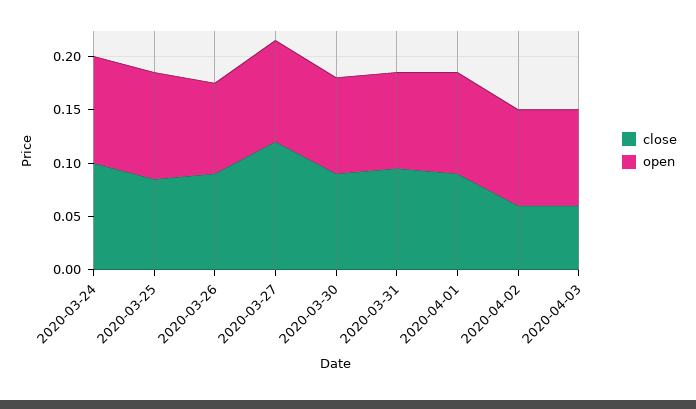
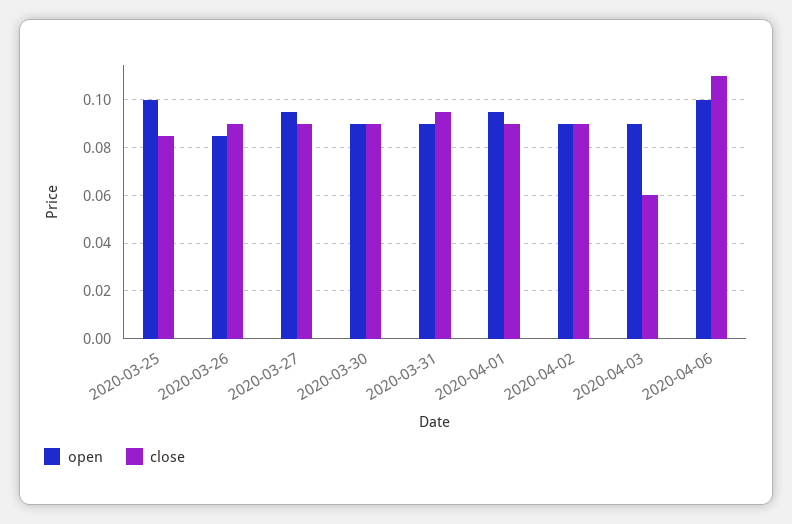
close, 2020-03-24: 0.1 -> none
open, 2020-03-24: 0.1 -> none
close, 2020-03-27: 0.12 -> 0.09
close, 2020-04-02: 0.06 -> 0.09
open, 2020-04-06: none -> 0.1
close, 2020-04-06: none -> 0.11

